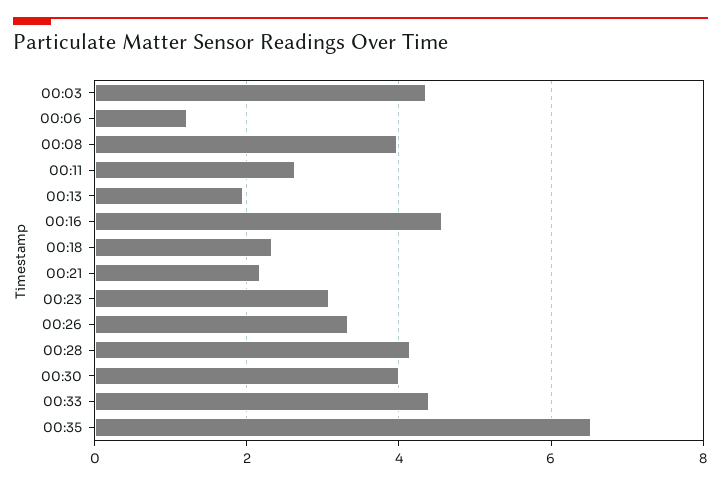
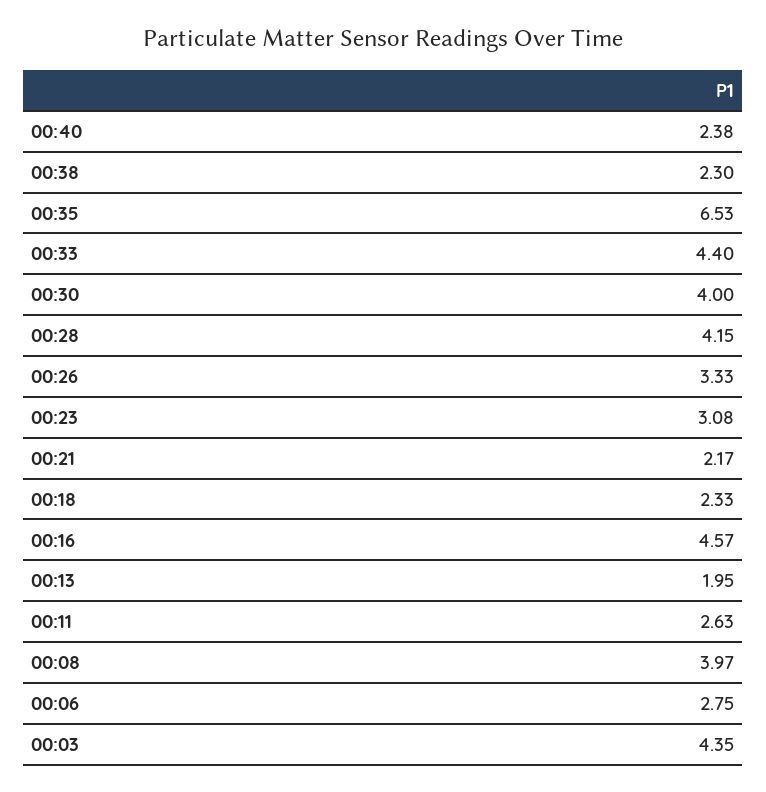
00:06: 1.2 -> 2.75
00:40: none -> 2.38
00:38: none -> 2.3

